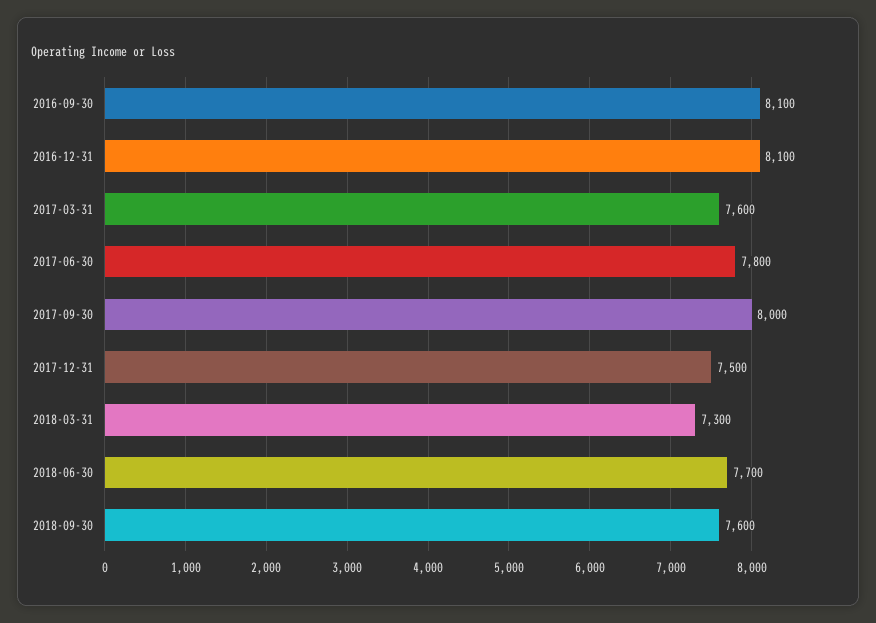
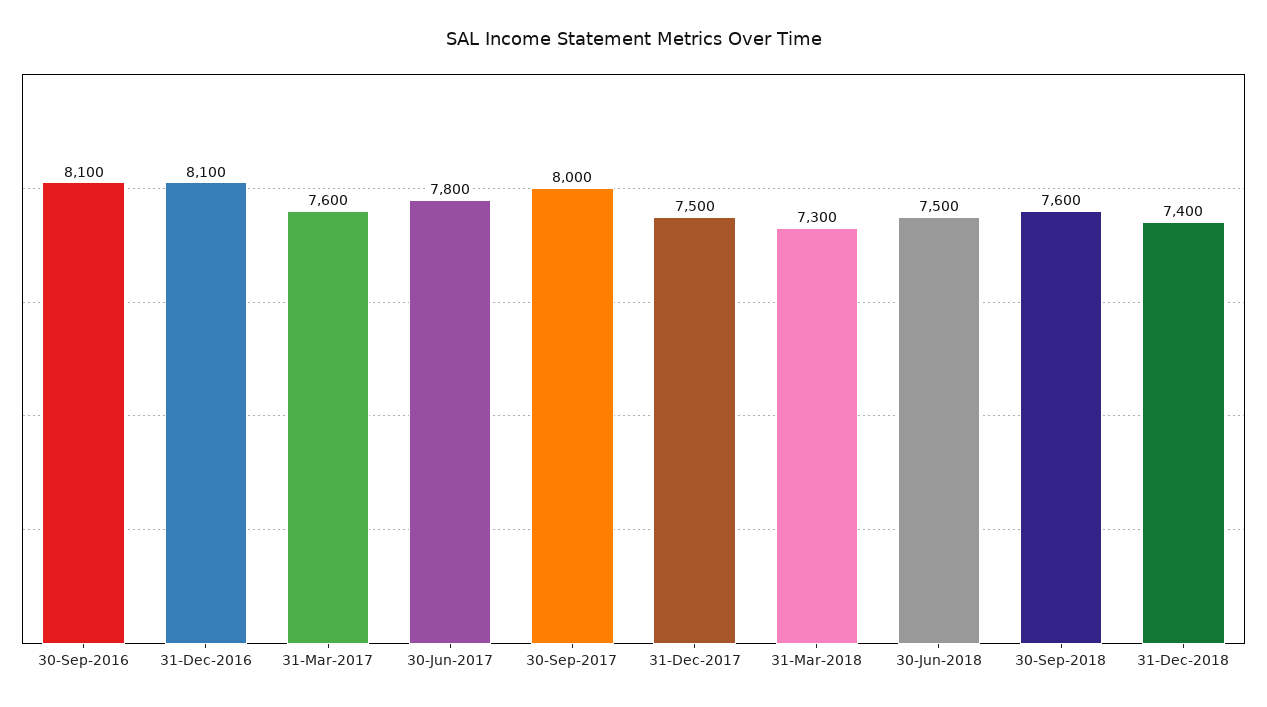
2018-06-30: 7700 -> 7500
31-Dec-2018: none -> 7400

